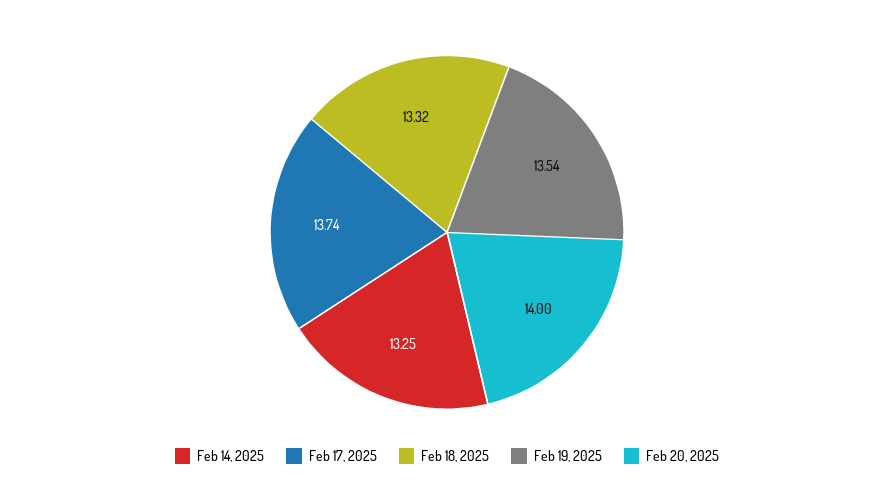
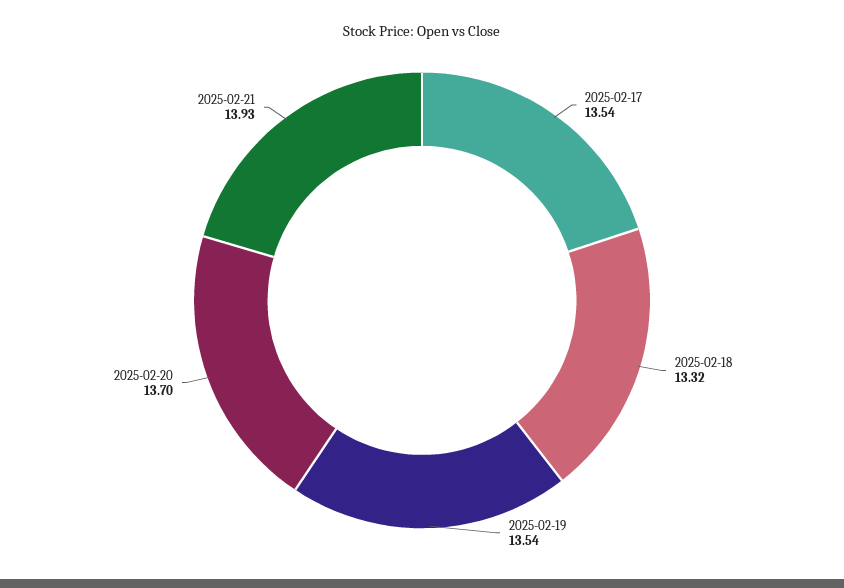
Feb 14, 2025: 13.25 -> none
Feb 17, 2025: 13.74 -> 13.54
Feb 20, 2025: 14 -> 13.7
2025-02-21: none -> 13.93

